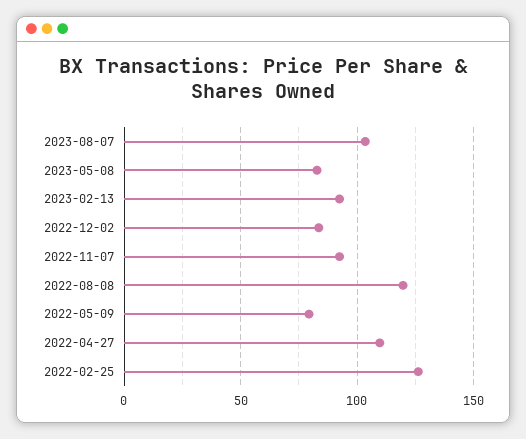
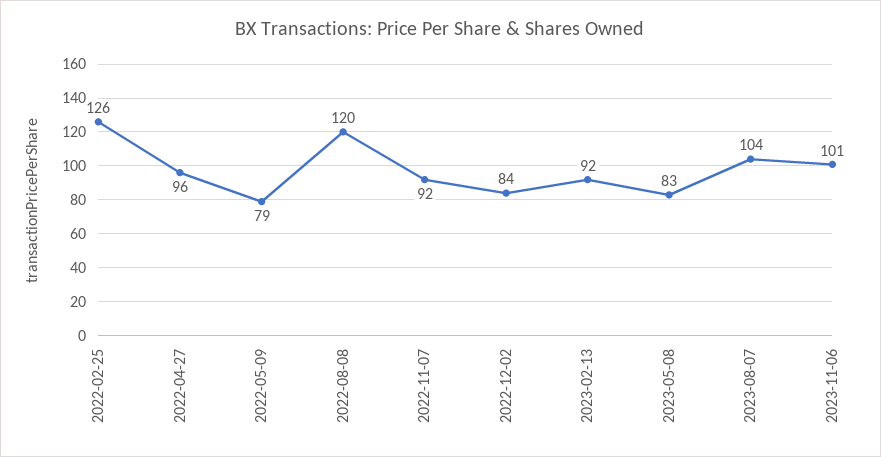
2022-04-27: 110 -> 96
2023-11-06: none -> 101

